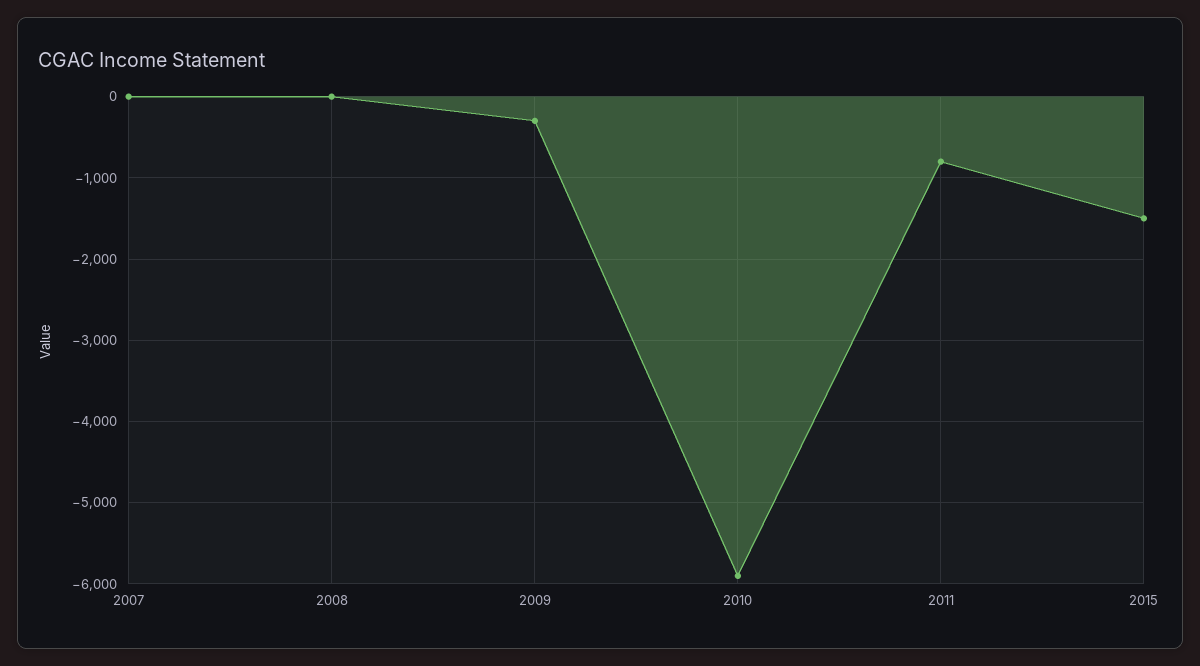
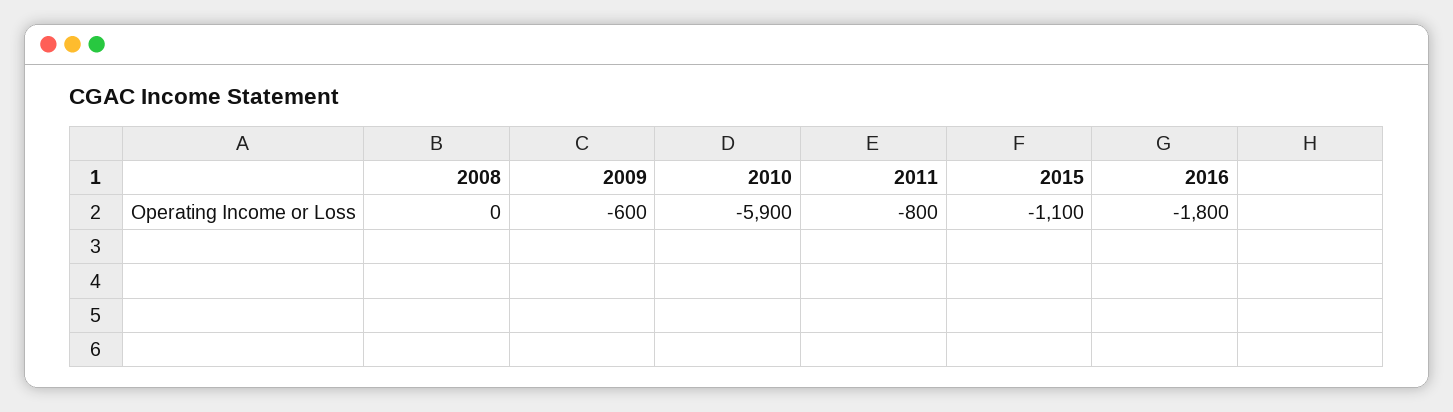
2007: 0 -> none
2009: -300 -> -600
2015: -1500 -> -1100
2016: none -> -1800

